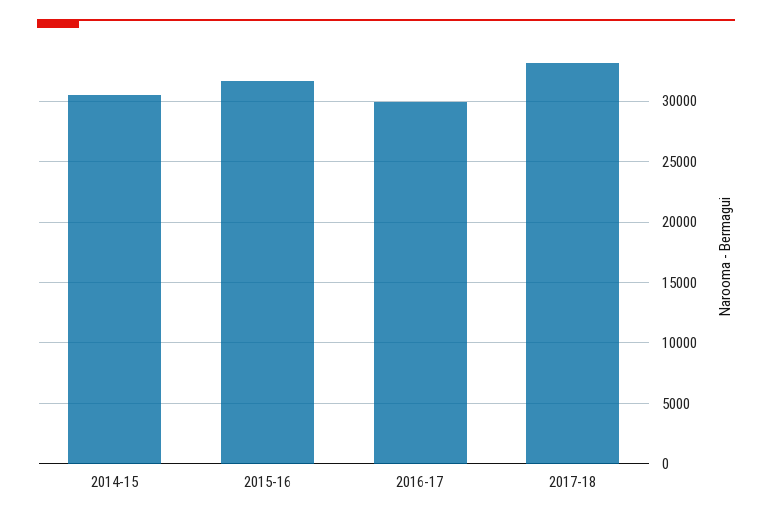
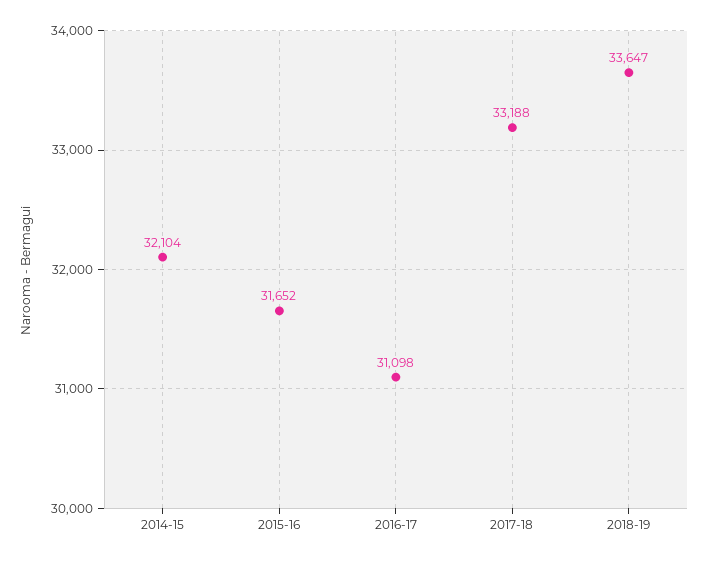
2014-15: 30500 -> 32104
2016-17: 30000 -> 31098
2018-19: none -> 33647

